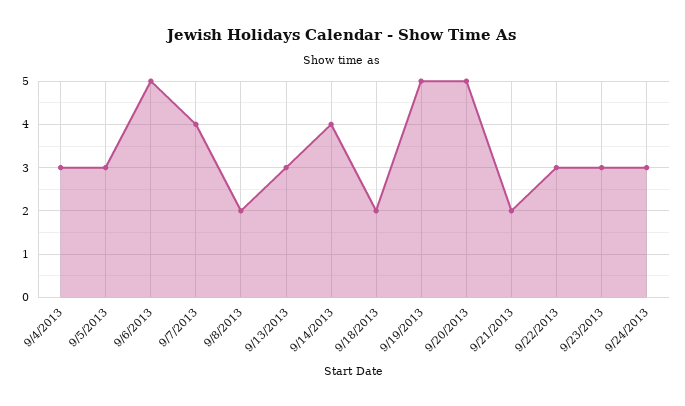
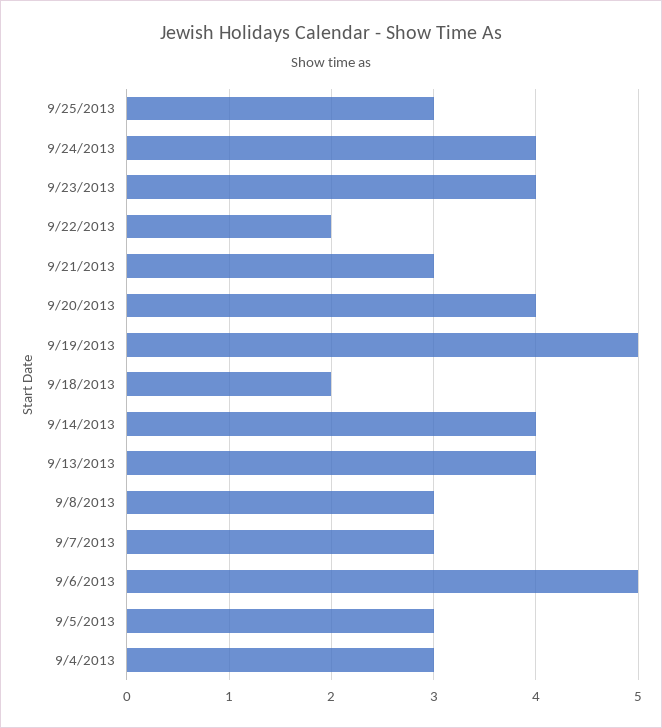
9/7/2013: 4 -> 3
9/8/2013: 2 -> 3
9/13/2013: 3 -> 4
9/20/2013: 5 -> 4
9/21/2013: 2 -> 3
9/22/2013: 3 -> 2
9/23/2013: 3 -> 4
9/24/2013: 3 -> 4
9/25/2013: none -> 3

